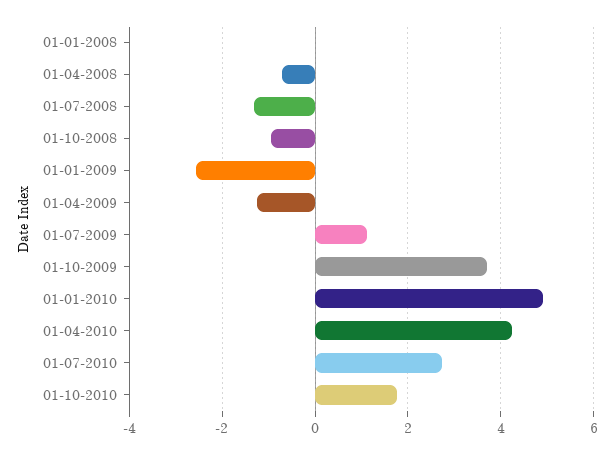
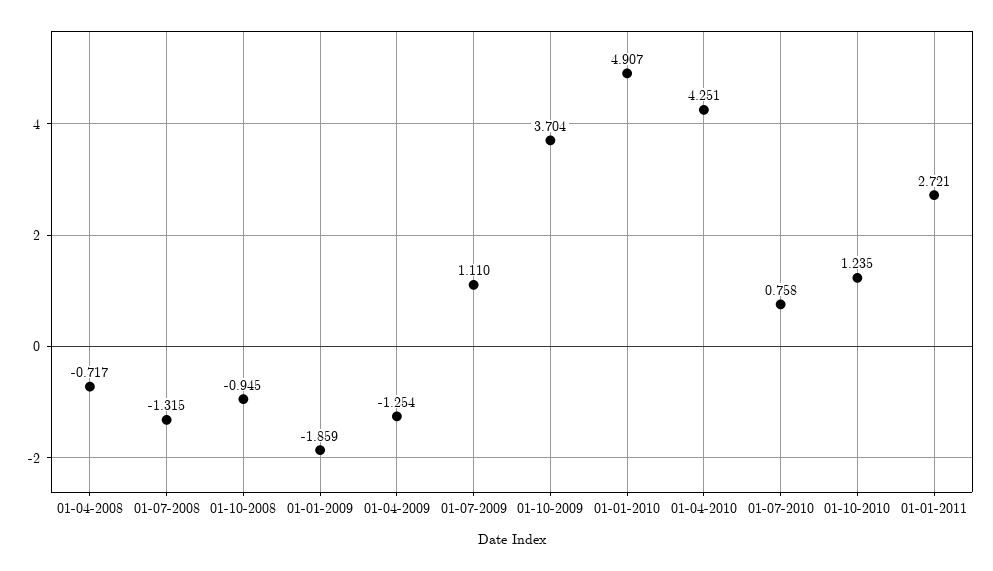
01-01-2008: 0 -> none
01-01-2009: -2.6 -> -1.859
01-07-2010: 2.8 -> 0.758
01-10-2010: 1.8 -> 1.235
01-01-2011: none -> 2.721

